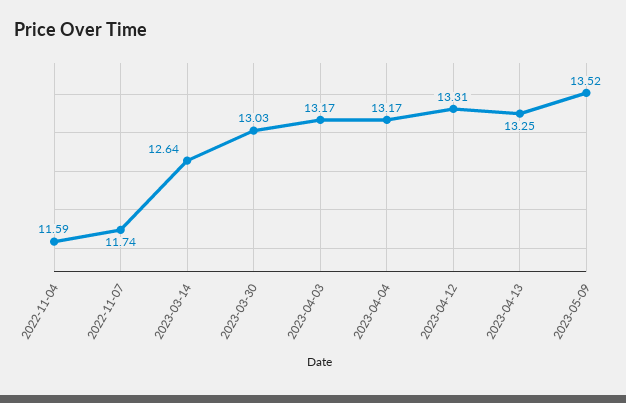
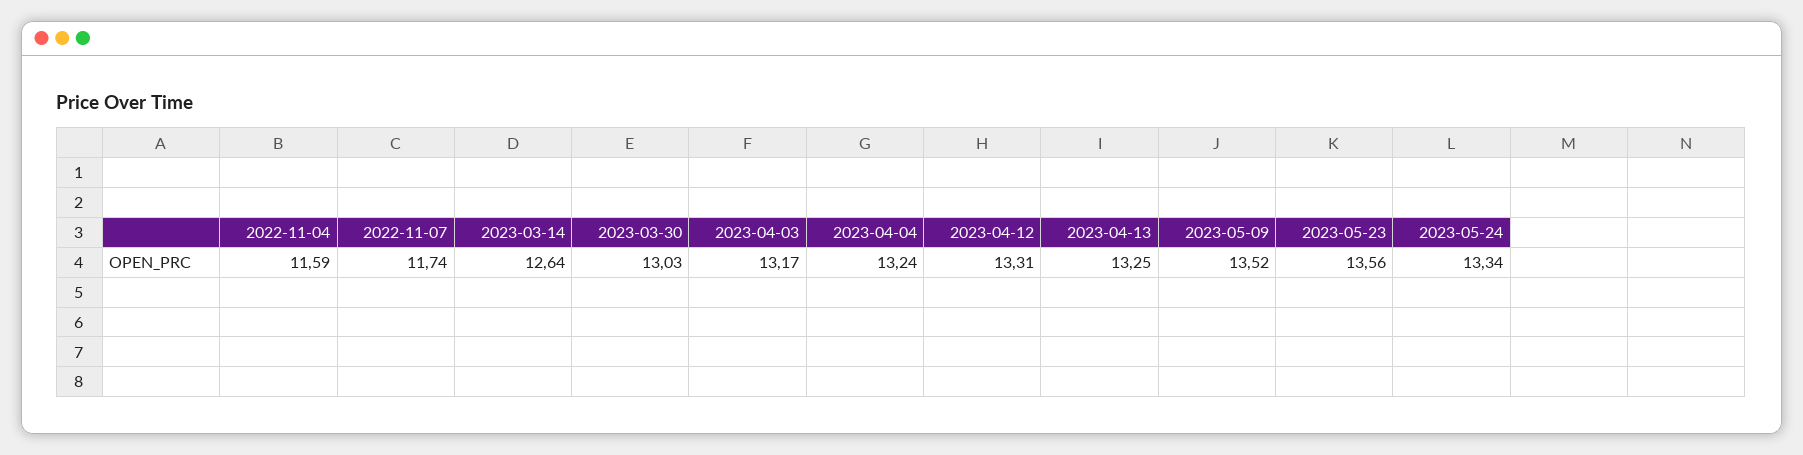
2023-04-04: 13.17 -> 13.24
2023-05-23: none -> 13.56
2023-05-24: none -> 13.34

